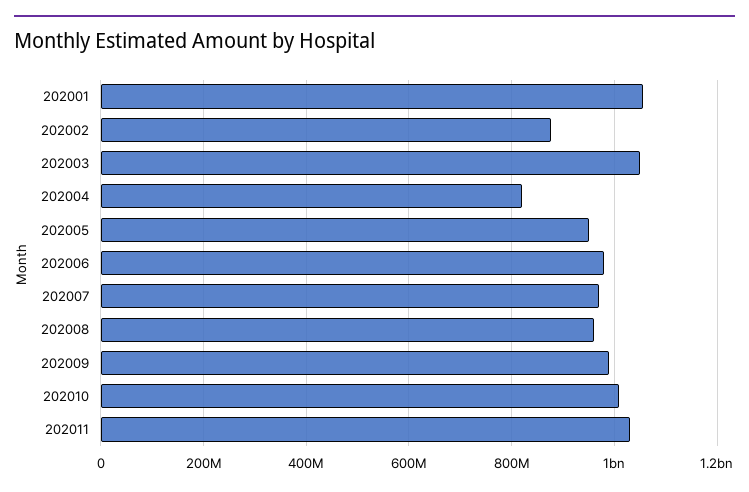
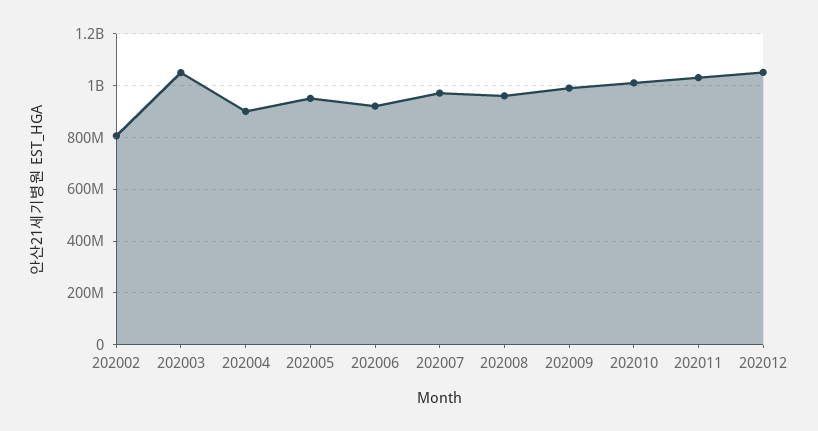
202001: 1060000000 -> none
202002: 880000000 -> 800000000
202004: 820000000 -> 900000000
202006: 980000000 -> 925000000
202012: none -> 1050000000

